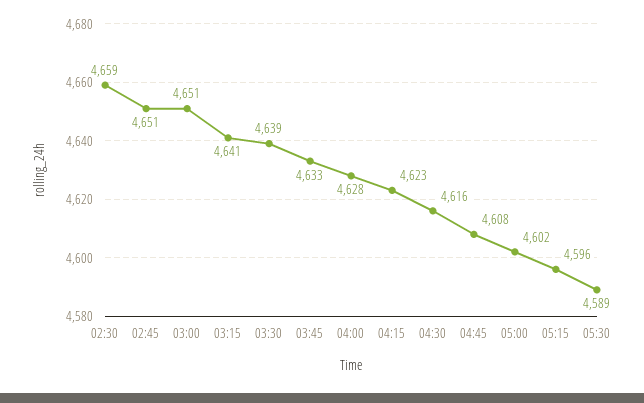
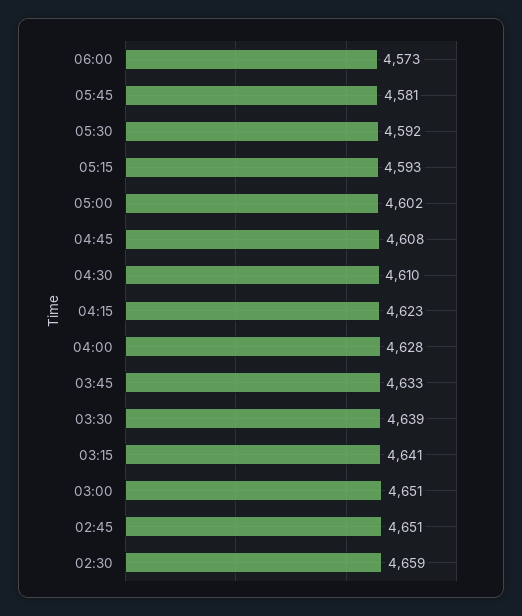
04:30: 4616 -> 4610
05:15: 4596 -> 4593
05:30: 4589 -> 4592
06:00: none -> 4573
05:45: none -> 4581

